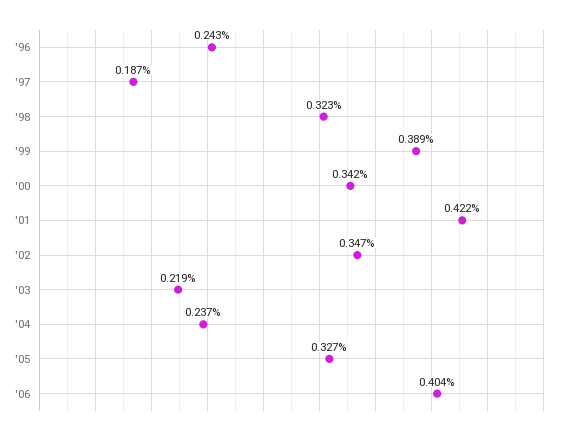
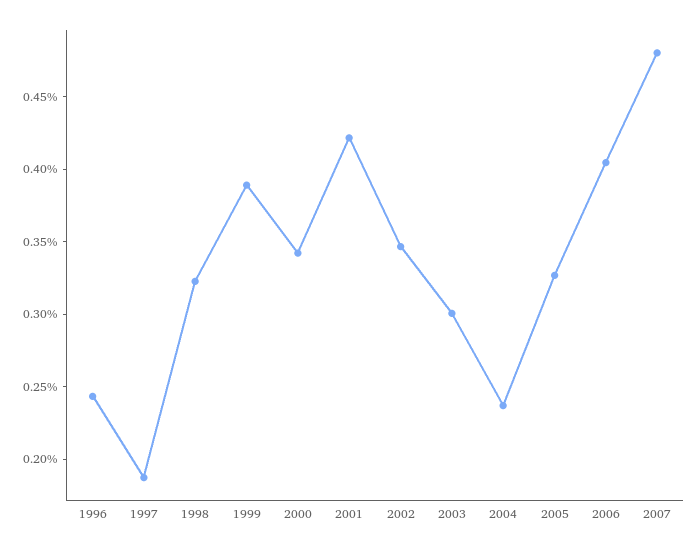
'03: 0.219 -> 0.3
2007: none -> 0.48

